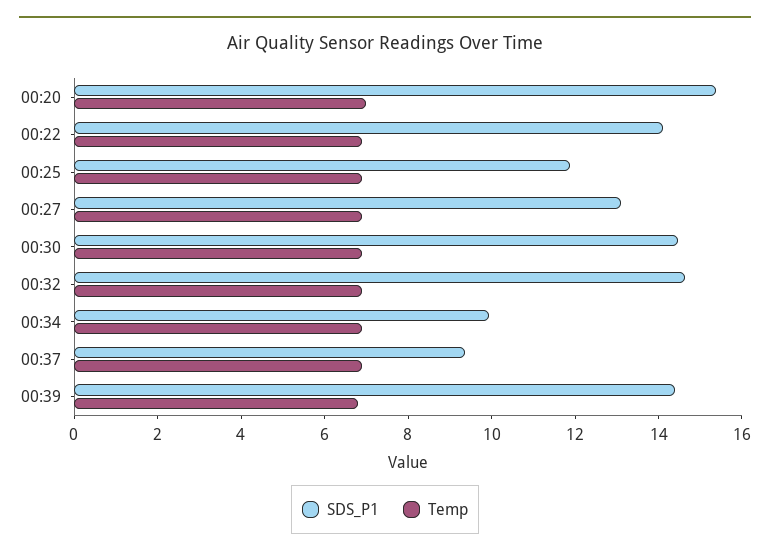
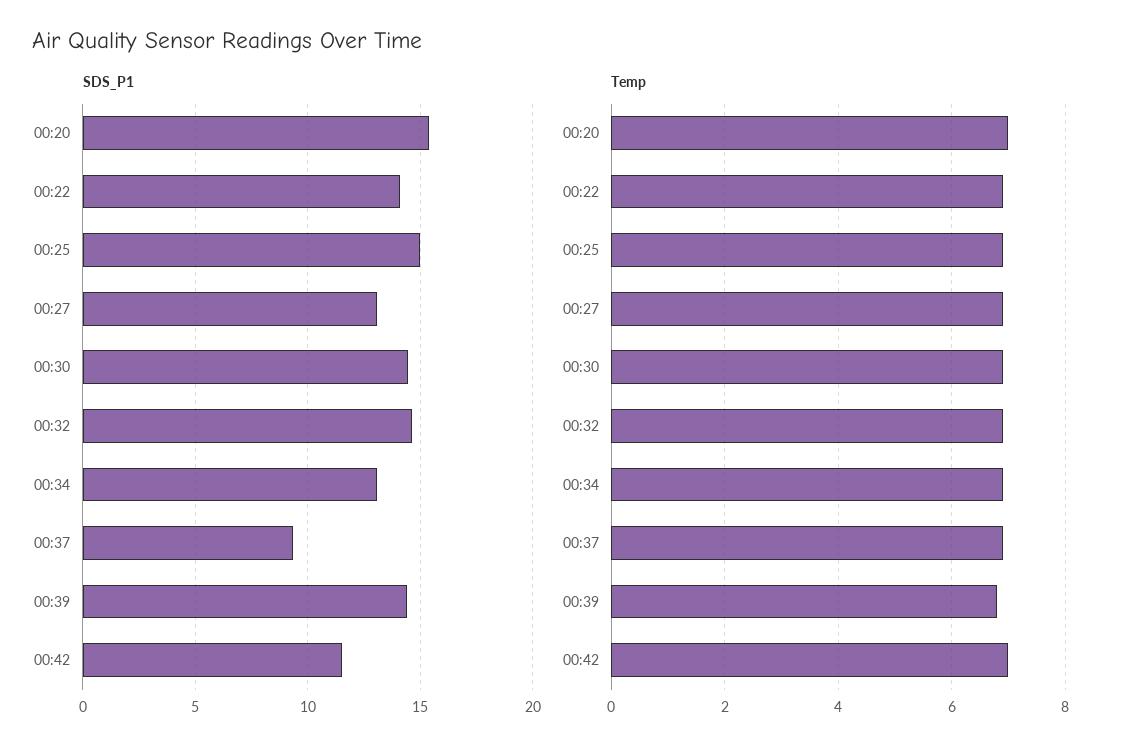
SDS_P1, 00:25: 12 -> 15
SDS_P1, 00:34: 10 -> 13
SDS_P1, 00:42: none -> 11.5
Temp, 00:42: none -> 7

